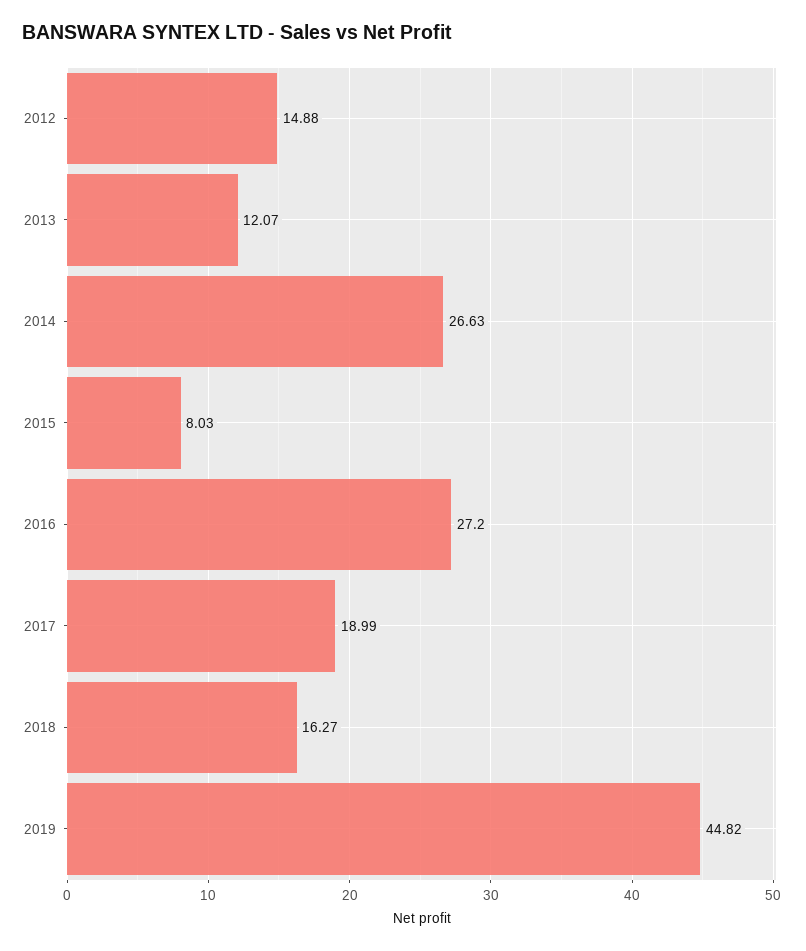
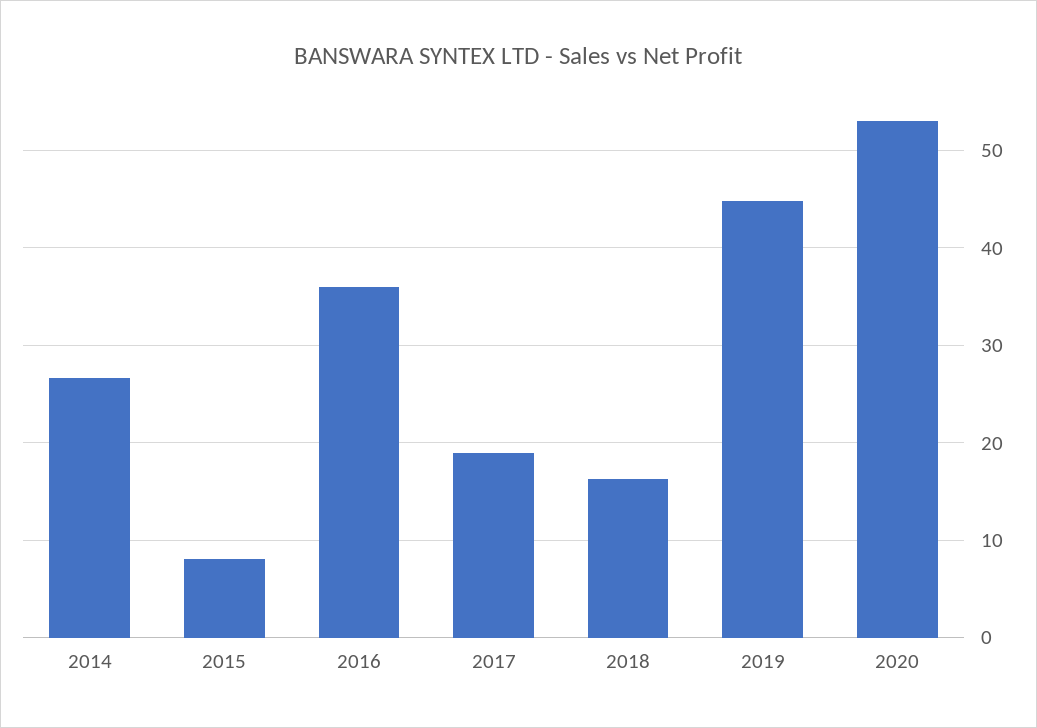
2012: 14.88 -> none
2013: 12.07 -> none
2016: 27.2 -> 36
2020: none -> 53

